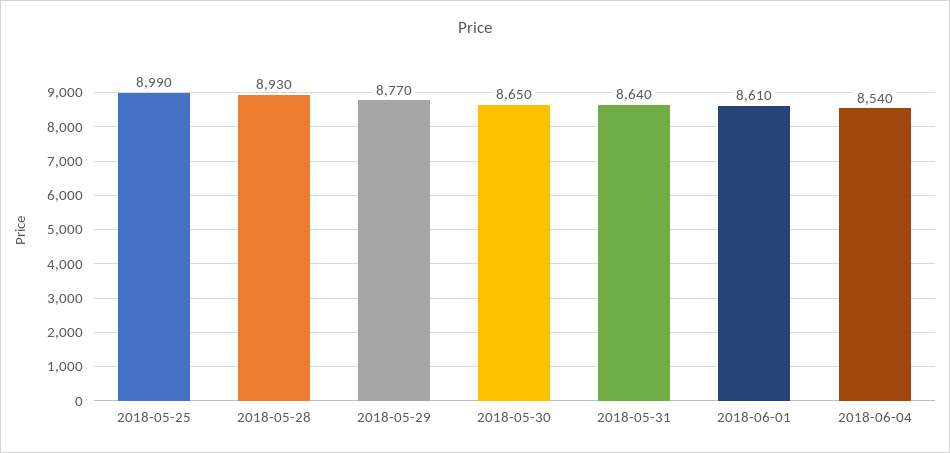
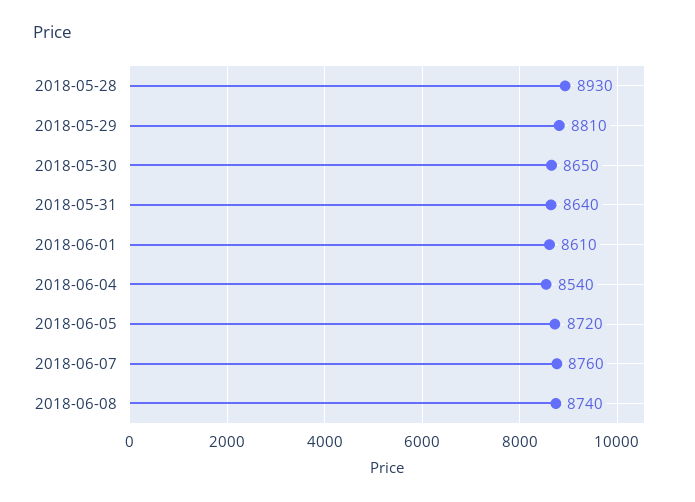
2018-05-25: 8990 -> none
2018-05-29: 8770 -> 8810
2018-06-05: none -> 8720
2018-06-07: none -> 8760
2018-06-08: none -> 8740

